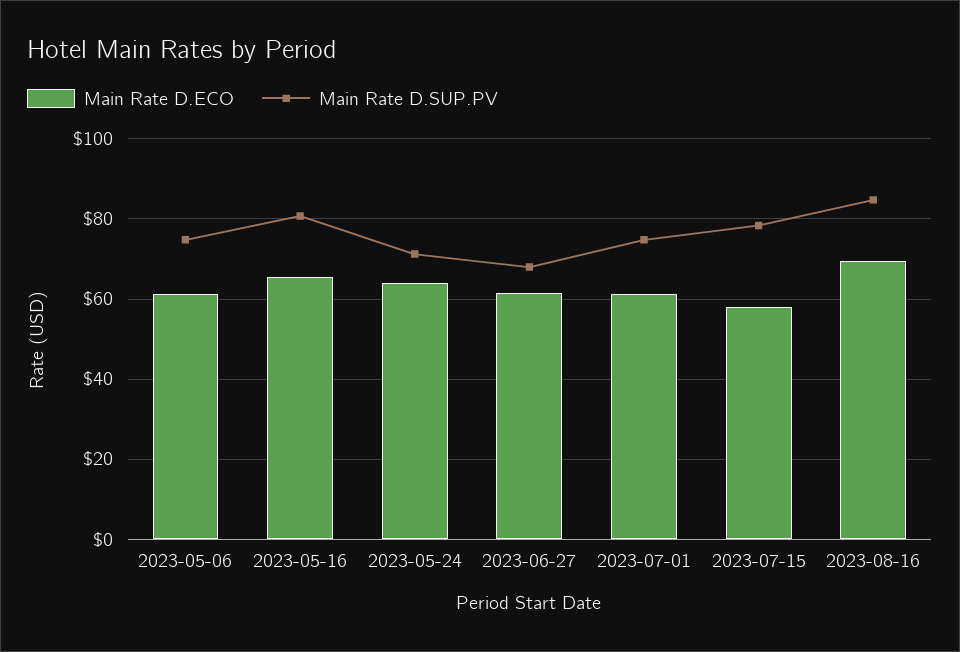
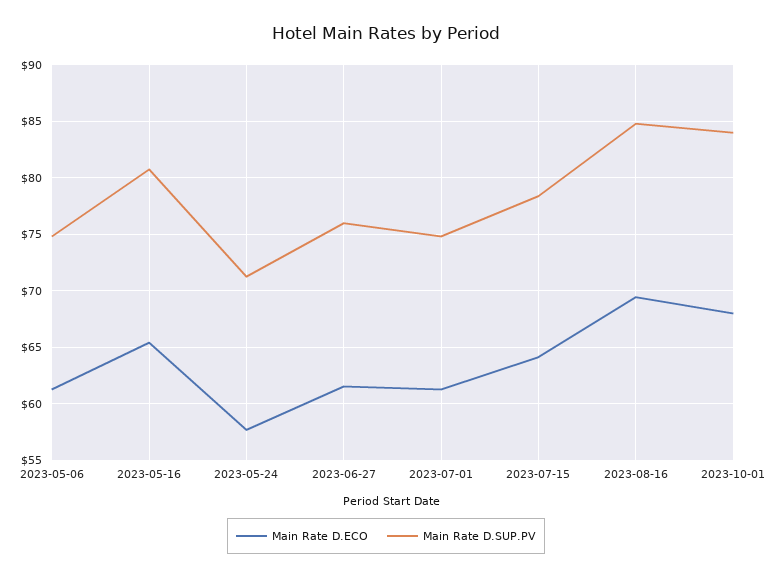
Main Rate D.ECO, 2023-05-24: 64 -> 58
Main Rate D.SUP.PV, 2023-06-27: 68 -> 76
Main Rate D.ECO, 2023-07-15: 58 -> 64
Main Rate D.ECO, 2023-10-01: none -> 68
Main Rate D.SUP.PV, 2023-10-01: none -> 84

